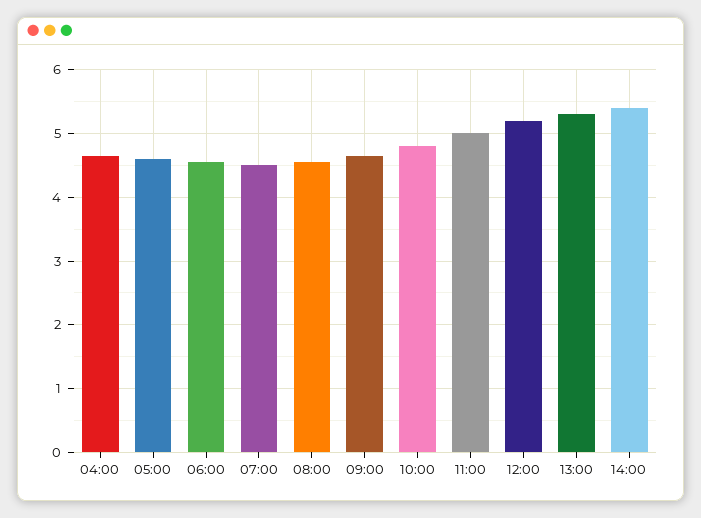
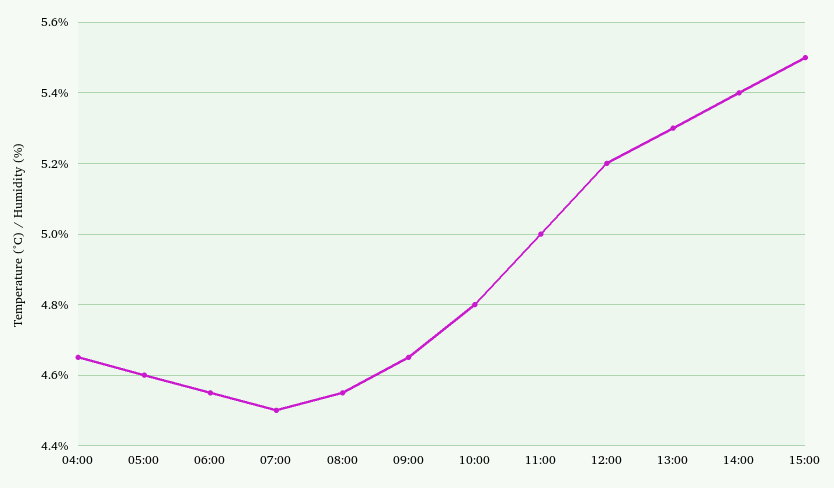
15:00: none -> 5.5

